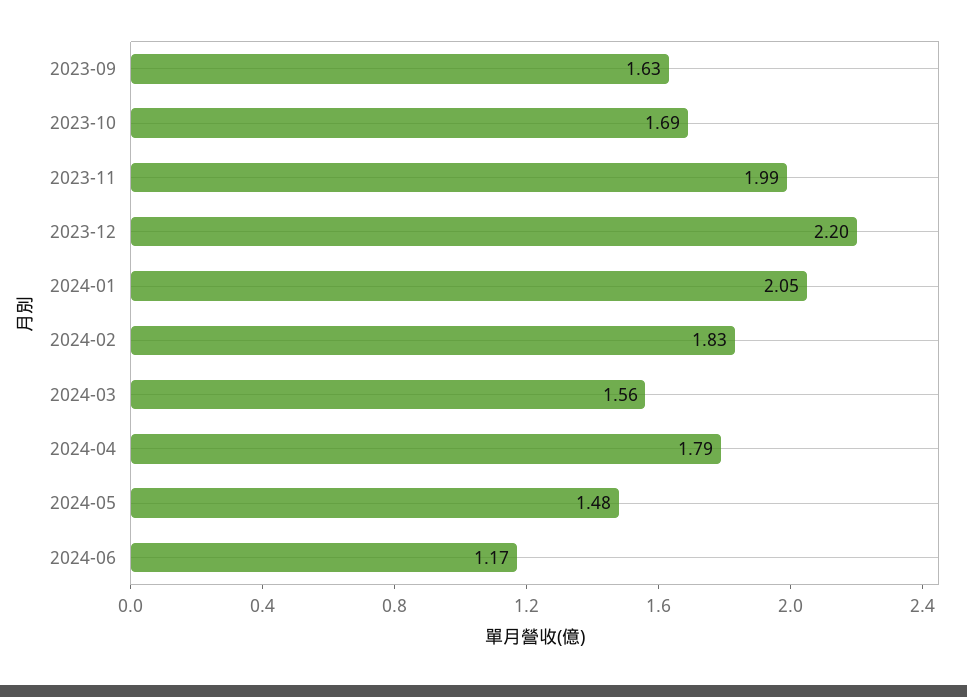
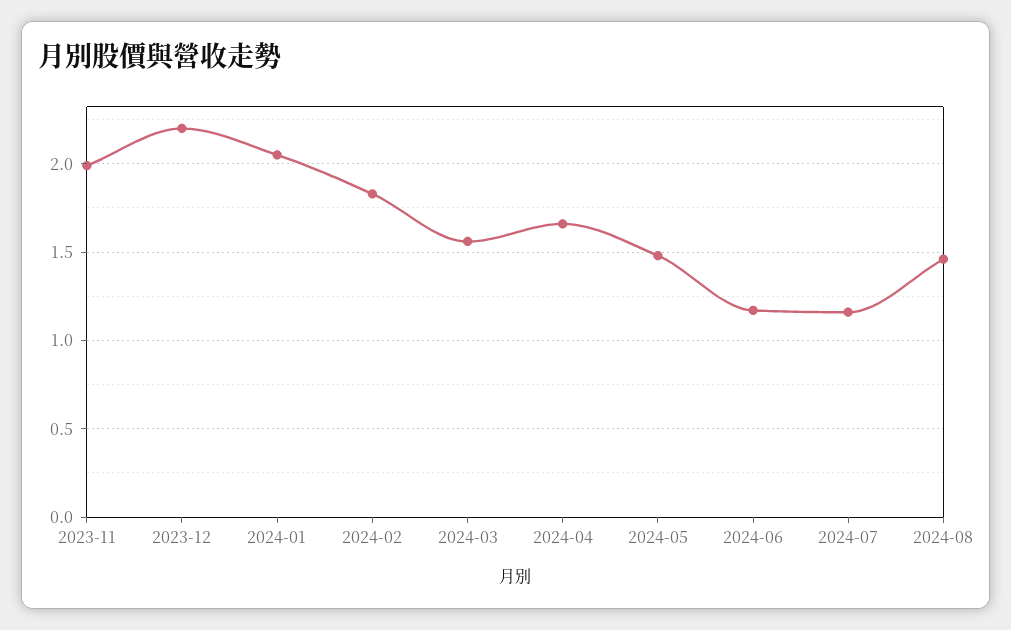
2023-09: 1.63 -> none
2023-10: 1.69 -> none
2024-04: 1.79 -> 1.65
2024-07: none -> 1.15
2024-08: none -> 1.45

